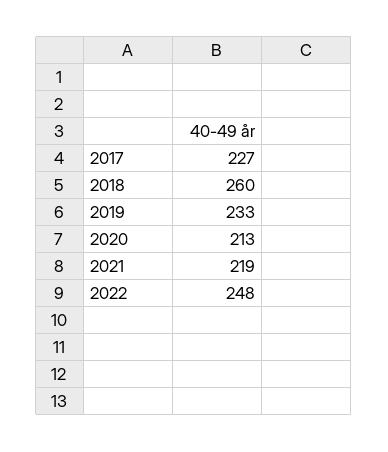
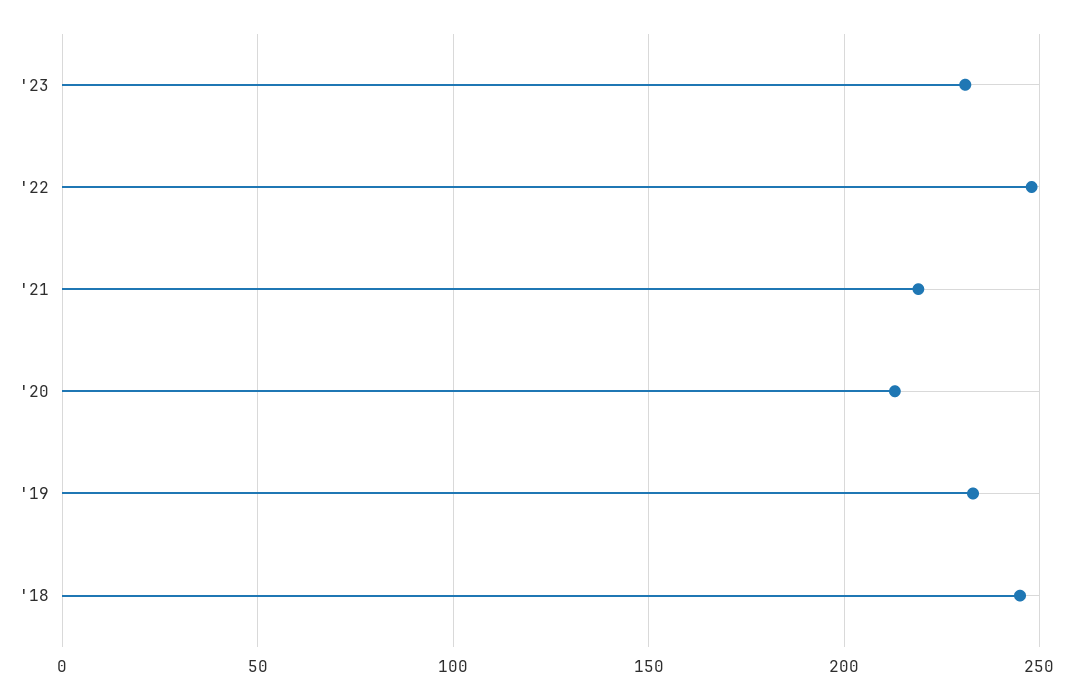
2017: 227 -> none
2018: 260 -> 245
'23: none -> 230

